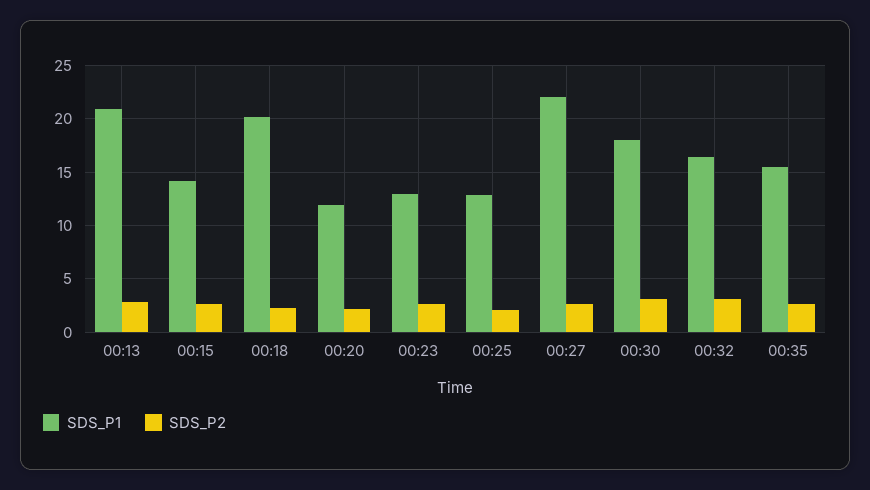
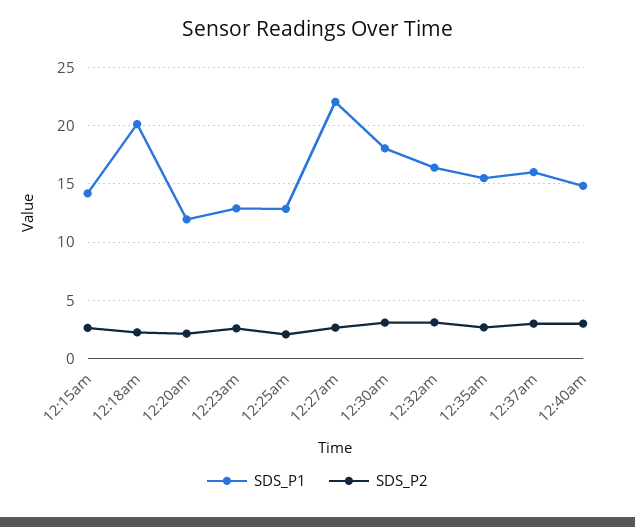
SDS_P1, 00:13: 21 -> none
SDS_P2, 00:13: 3 -> none
SDS_P1, 12:37am: none -> 16
SDS_P2, 12:37am: none -> 3
SDS_P1, 12:40am: none -> 15
SDS_P2, 12:40am: none -> 3

